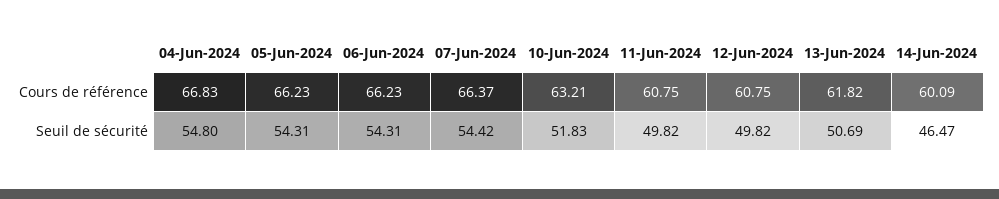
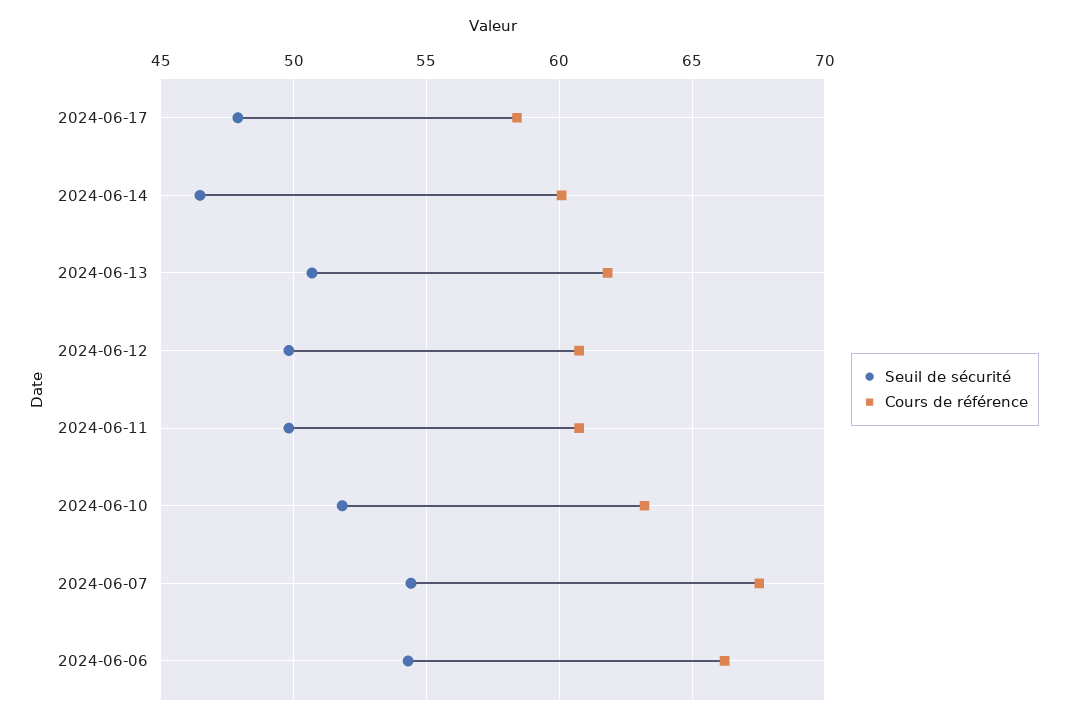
Cours de référence, 04-Jun-2024: 66.83 -> none
Cours de référence, 05-Jun-2024: 66.23 -> none
Cours de référence, 07-Jun-2024: 66.37 -> 67.5
Seuil de sécurité, 04-Jun-2024: 54.8 -> none
Seuil de sécurité, 05-Jun-2024: 54.31 -> none
Seuil de sécurité, 2024-06-17: none -> 48
Cours de référence, 2024-06-17: none -> 58.5

